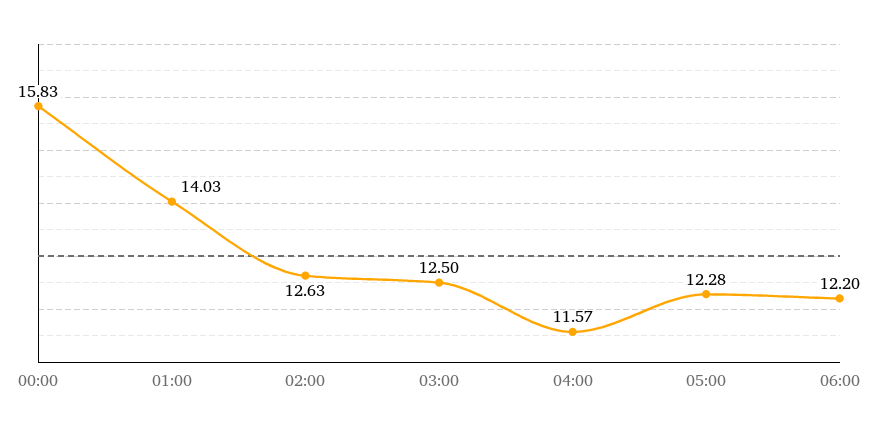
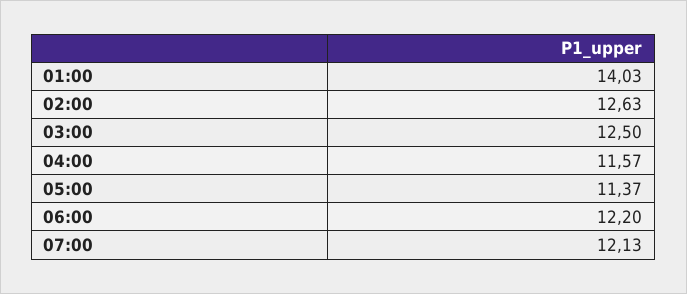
00:00: 15.83 -> none
05:00: 12.28 -> 11.37
07:00: none -> 12.13

